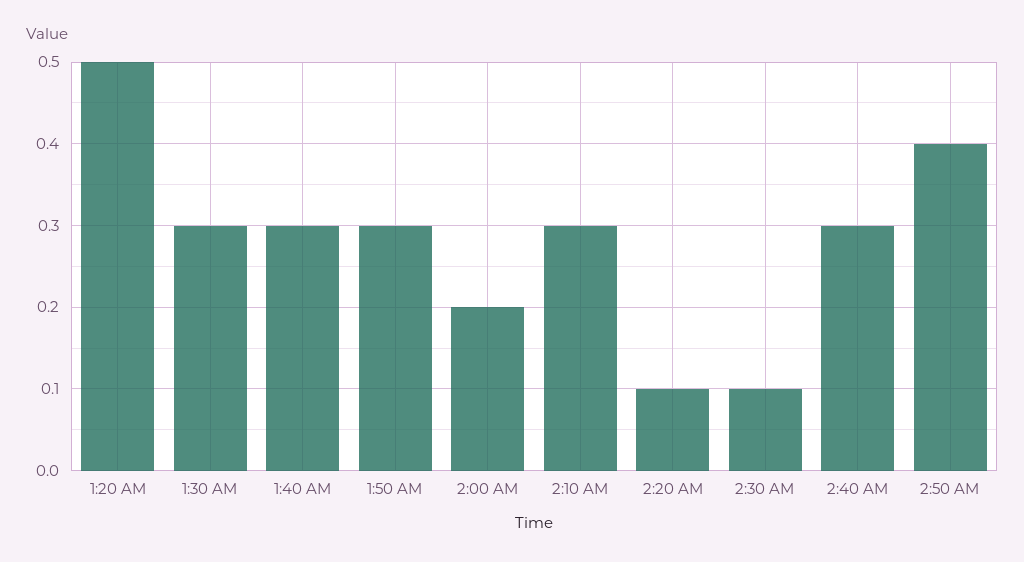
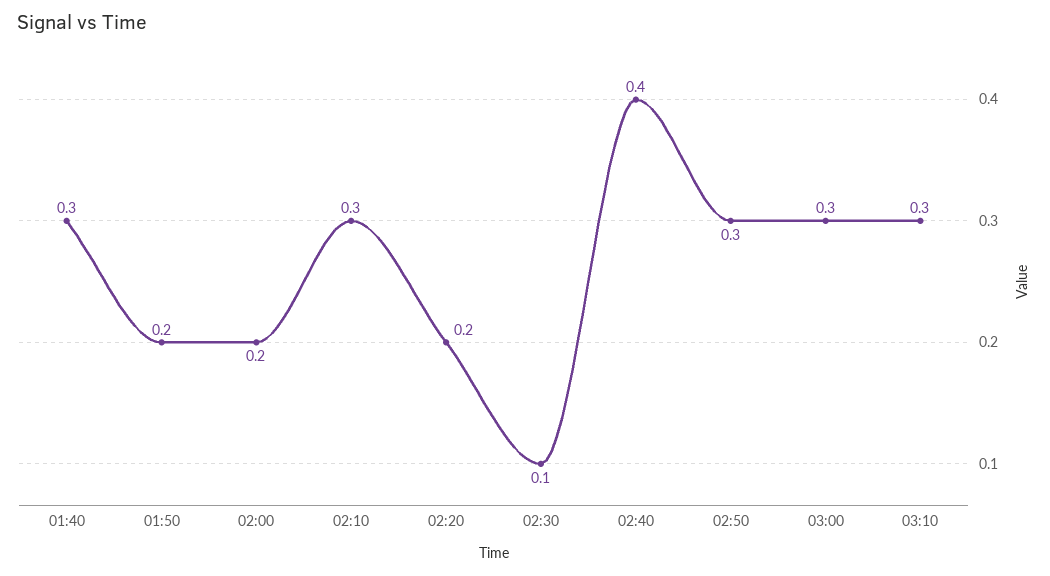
1:20 AM: 0.5 -> none
1:30 AM: 0.3 -> none
1:50 AM: 0.3 -> 0.2
2:20 AM: 0.1 -> 0.2
2:40 AM: 0.3 -> 0.4
2:50 AM: 0.4 -> 0.3
03:00: none -> 0.3
03:10: none -> 0.3

